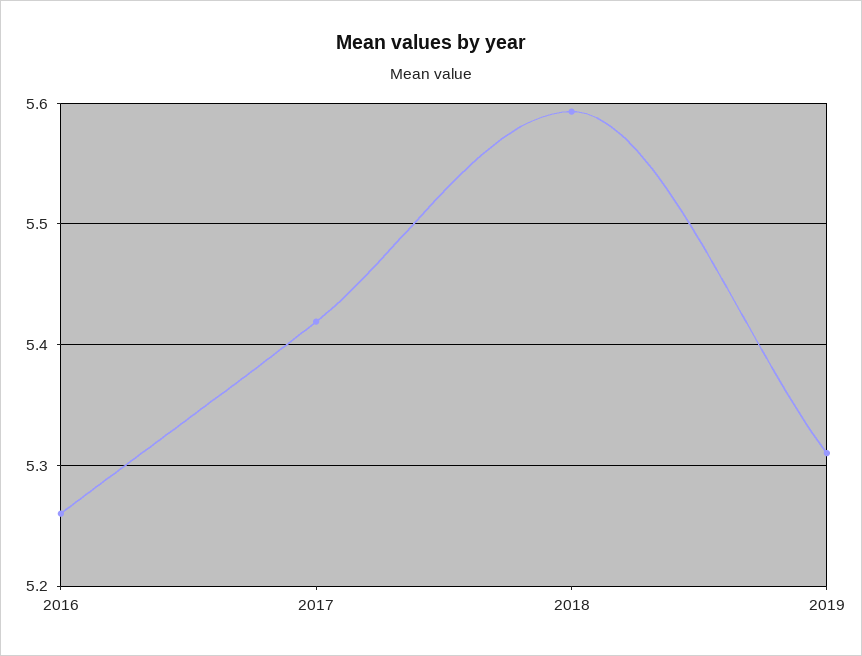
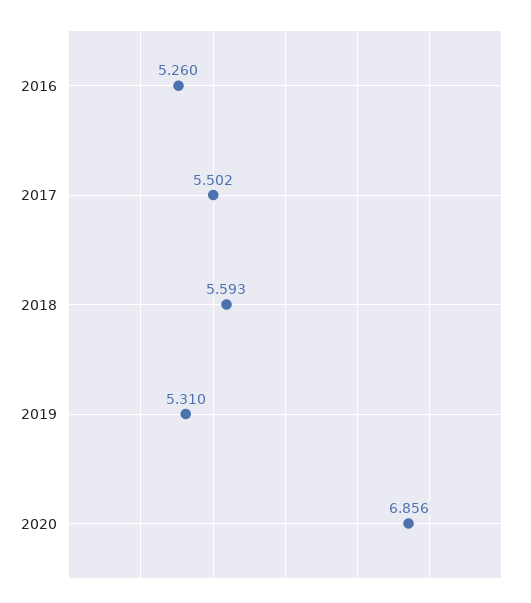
2017: 5.42 -> 5.502
2020: none -> 6.856

